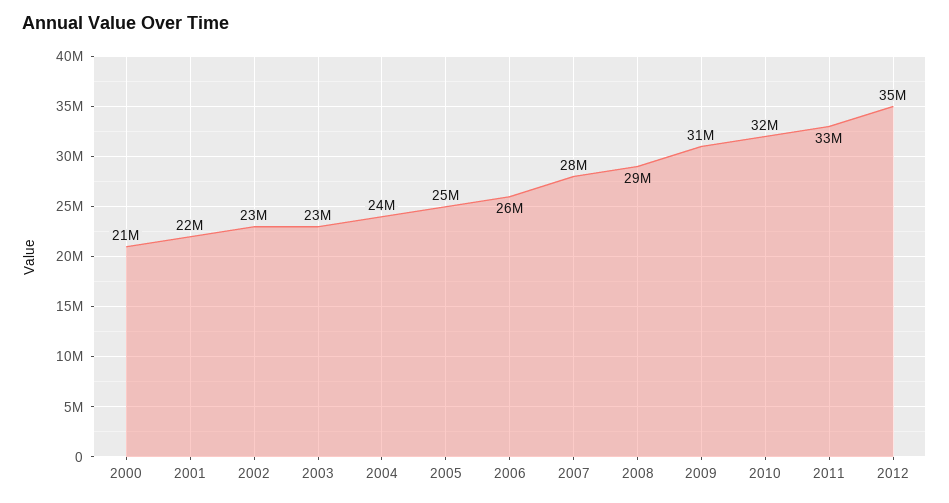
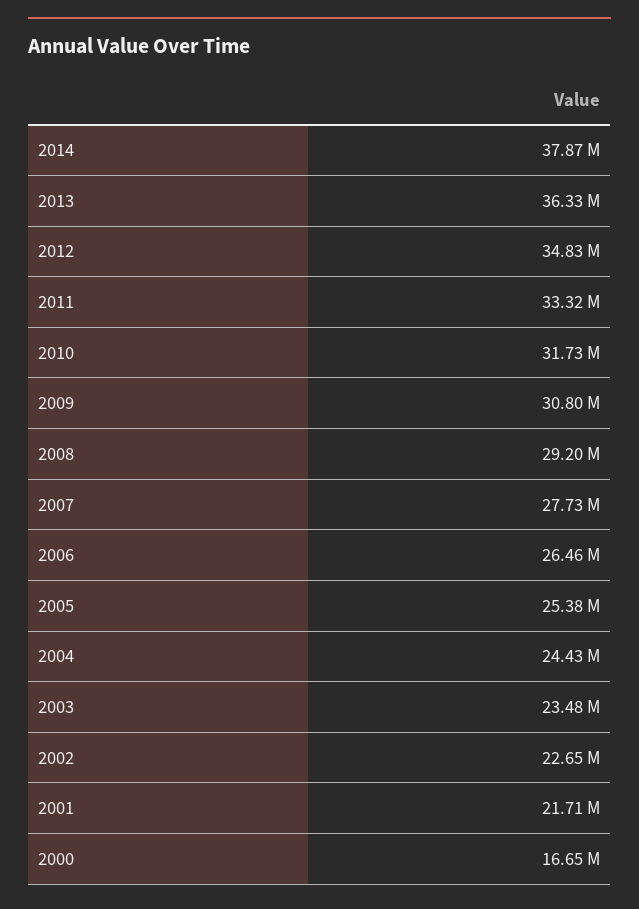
2000: 21000000 -> 16650000
2014: none -> 37870000
2013: none -> 36330000

